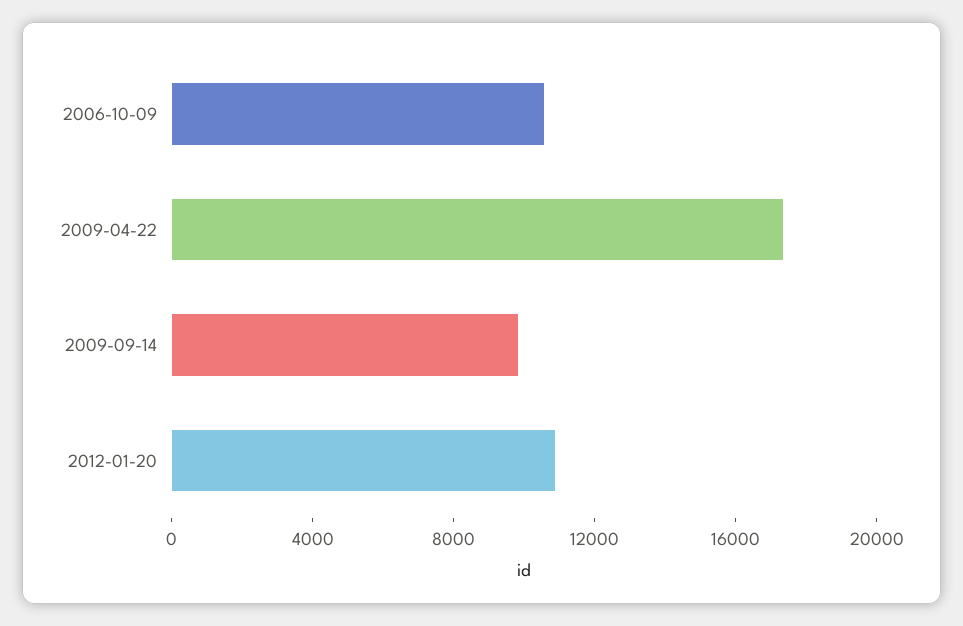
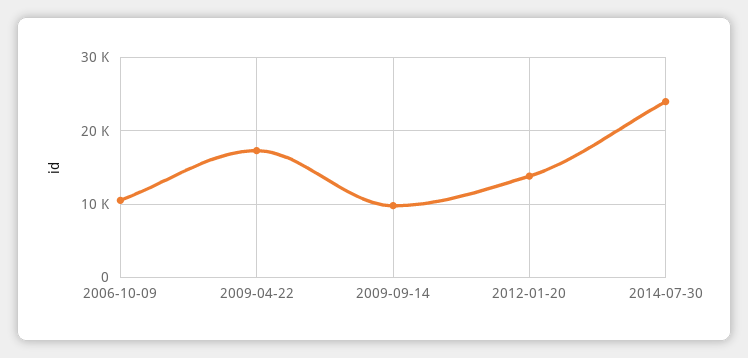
2012-01-20: 11000 -> 14000
2014-07-30: none -> 24000

